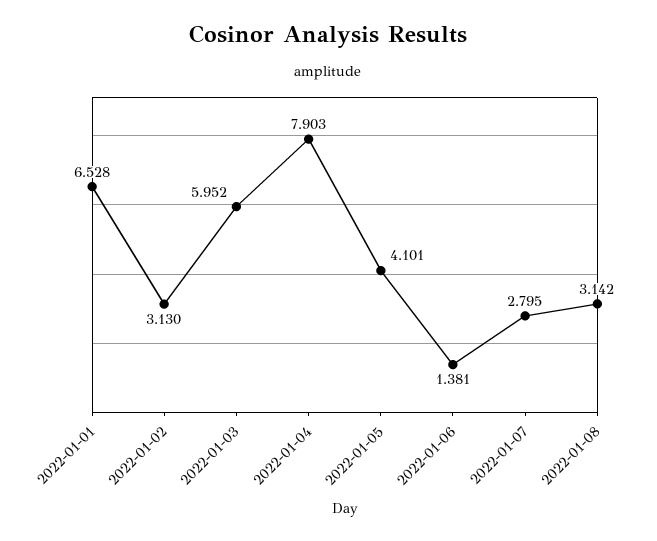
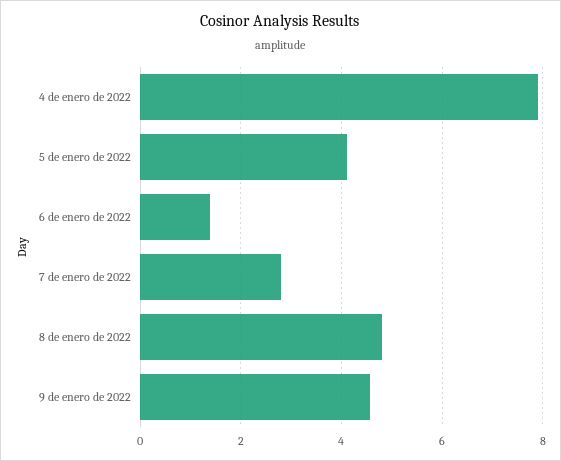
2022-01-01: 6.528 -> none
2022-01-02: 3.13 -> none
2022-01-03: 5.952 -> none
2022-01-08: 3.142 -> 4.8
9 de enero de 2022: none -> 4.6

